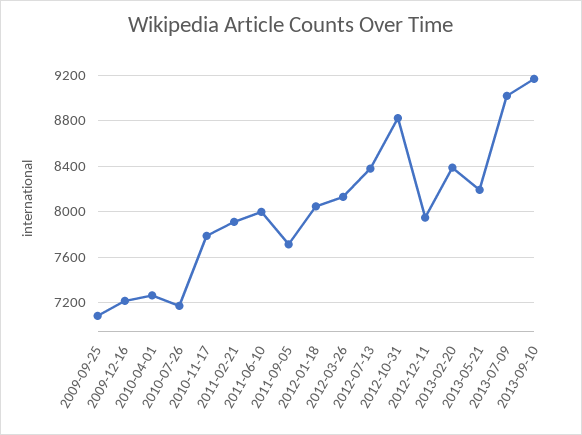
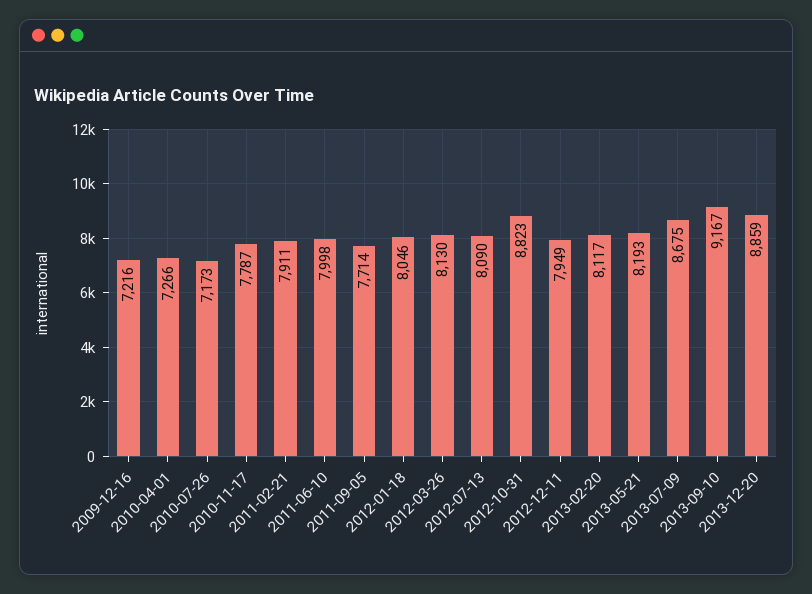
2009-09-25: 7100 -> none
2012-07-13: 8400 -> 8090
2013-02-20: 8400 -> 8117
2013-07-09: 9000 -> 8675
2013-12-20: none -> 8859

